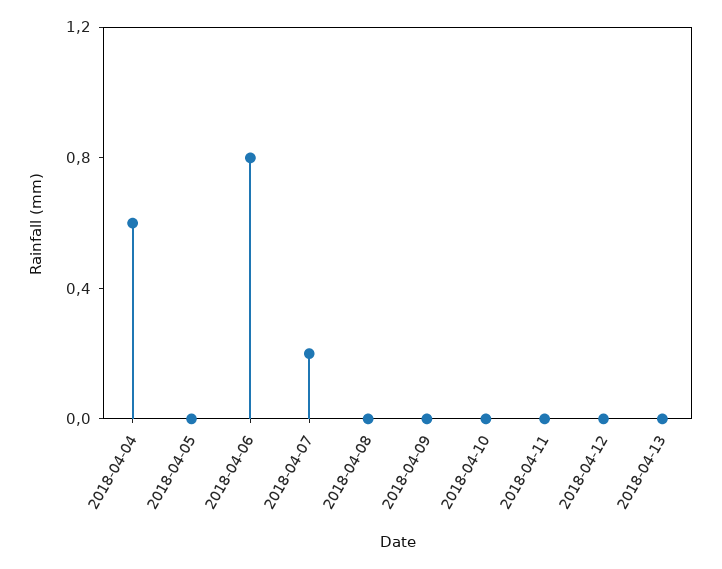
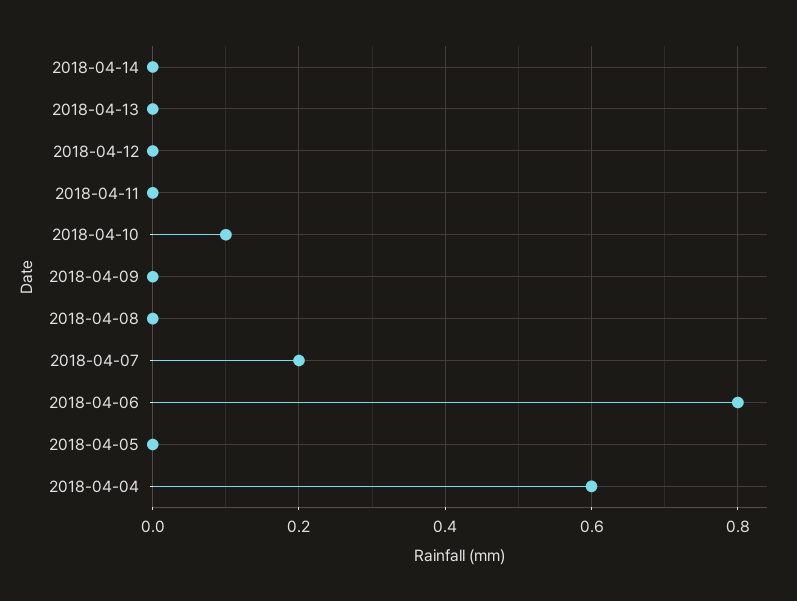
2018-04-10: 0 -> 0.1
2018-04-14: none -> 0

